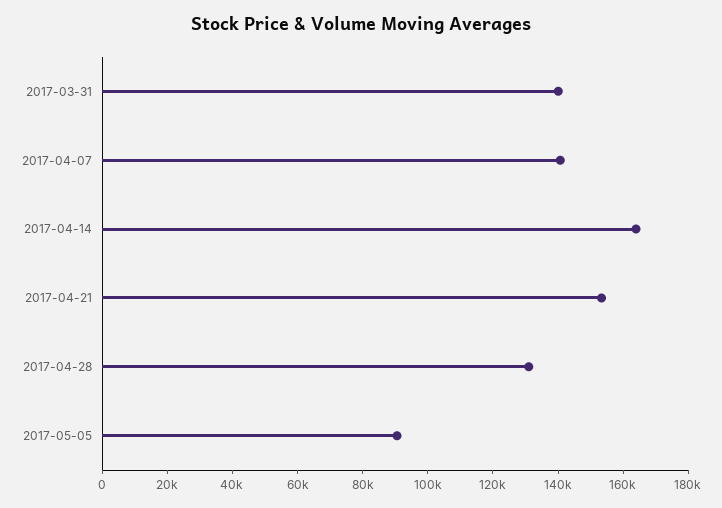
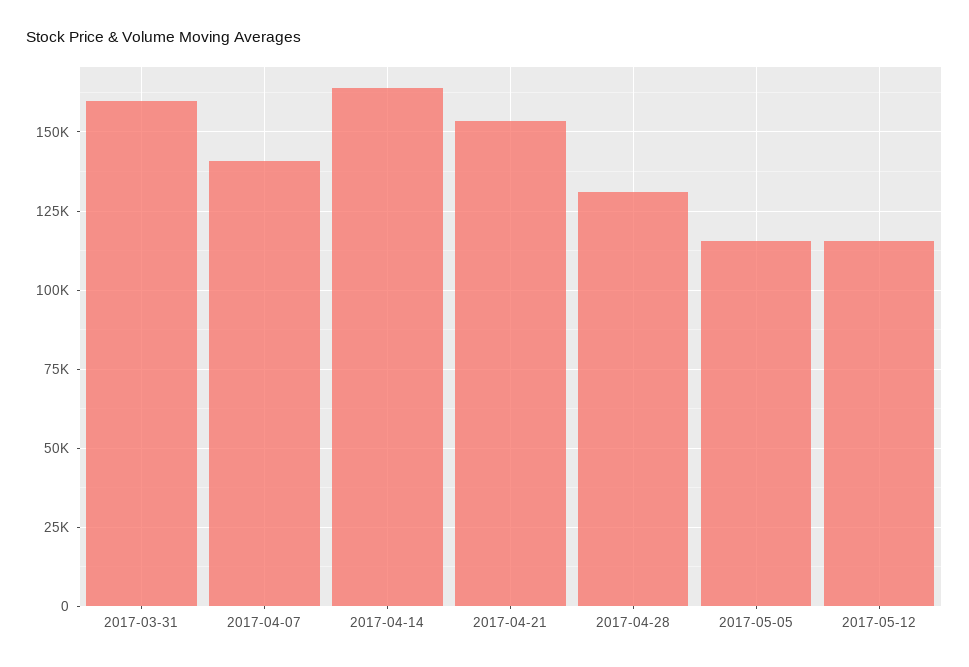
2017-03-31: 140000 -> 160000
2017-05-05: 90000 -> 115000
2017-05-12: none -> 115000

